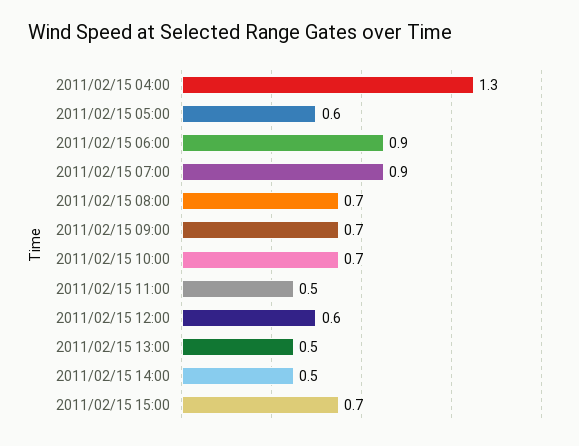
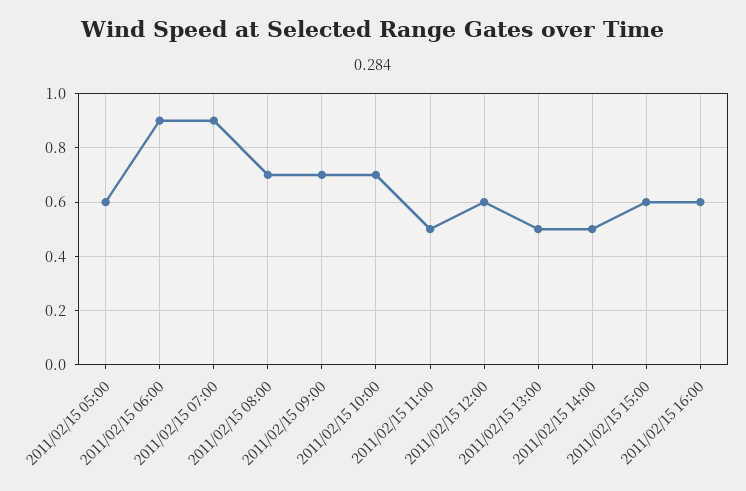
2011/02/15 04:00: 1.3 -> none
2011/02/15 15:00: 0.7 -> 0.6
2011/02/15 16:00: none -> 0.6

